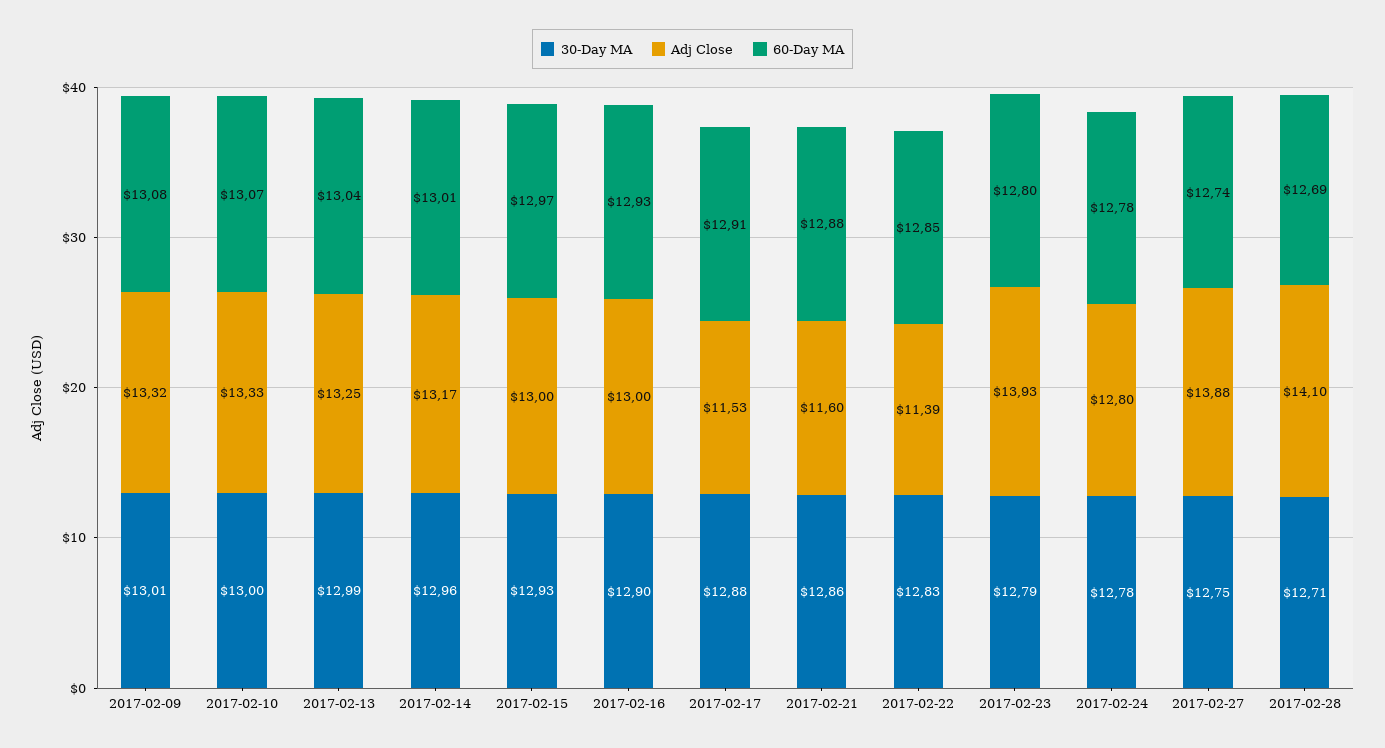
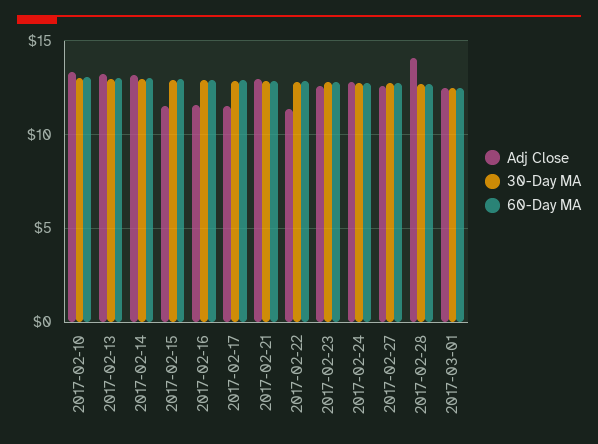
30-Day MA, 2017-02-09: 13.01 -> none
Adj Close, 2017-02-09: 13.32 -> none
60-Day MA, 2017-02-09: 13.08 -> none
Adj Close, 2017-02-15: 13 -> 11.5
Adj Close, 2017-02-16: 13 -> 11.5
Adj Close, 2017-02-21: 11.6 -> 13
Adj Close, 2017-02-23: 13.93 -> 12.5
Adj Close, 2017-02-27: 13.88 -> 12.5
Adj Close, 2017-03-01: none -> 12.5
30-Day MA, 2017-03-01: none -> 12.5
60-Day MA, 2017-03-01: none -> 12.5

